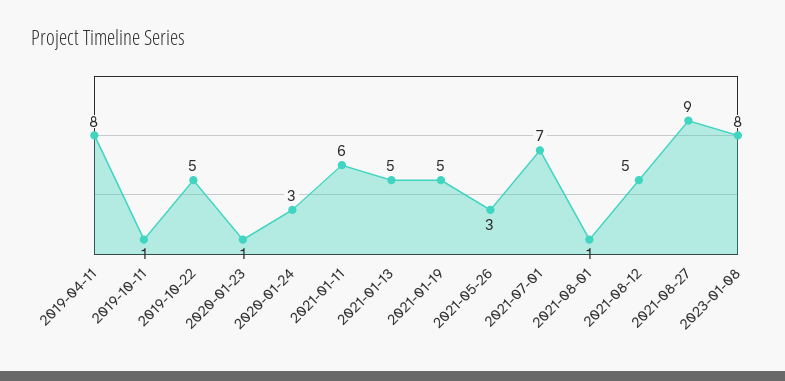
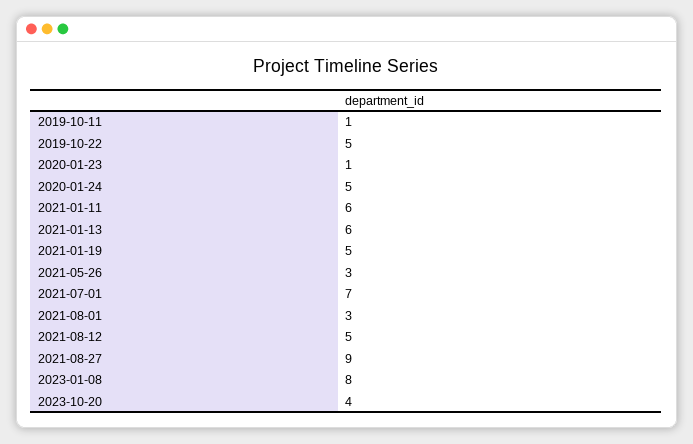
2019-04-11: 8 -> none
2020-01-24: 3 -> 5
2021-01-13: 5 -> 6
2021-08-01: 1 -> 3
2023-10-20: none -> 4

